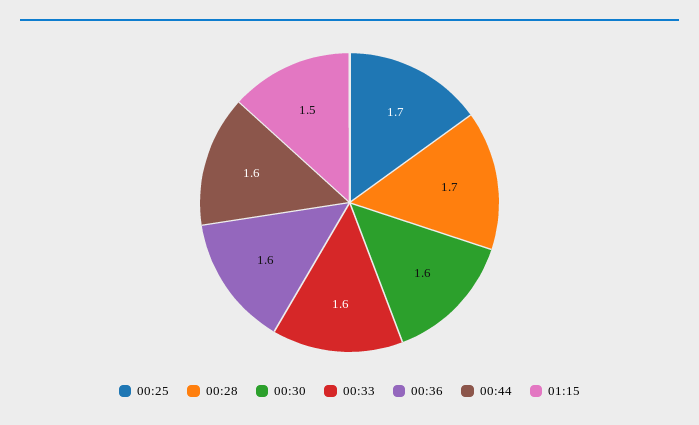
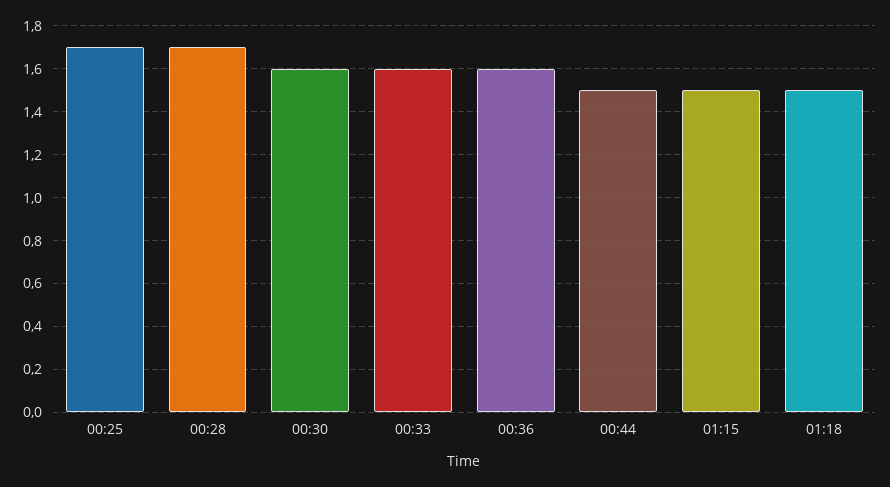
00:44: 1.6 -> 1.5
01:18: none -> 1.5

